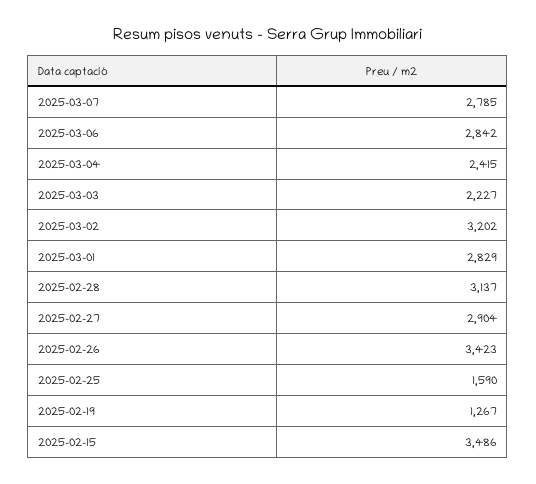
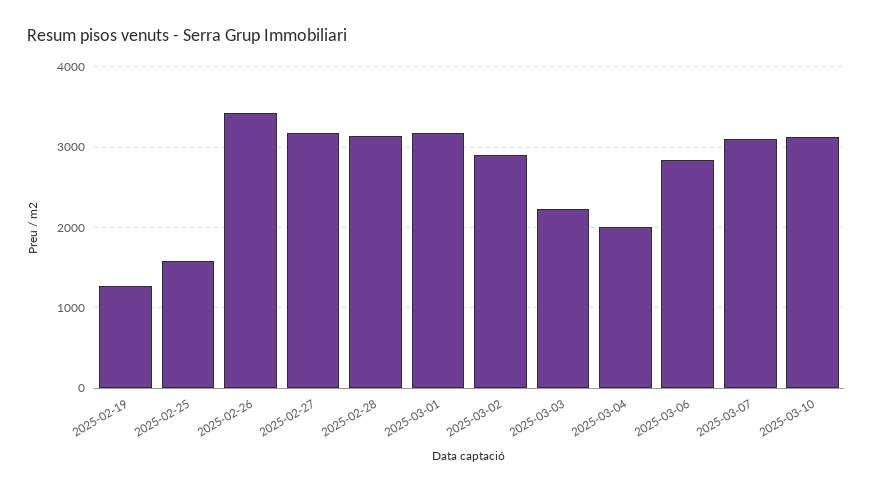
2025-03-07: 2785 -> 3100
2025-03-04: 2415 -> 2000
2025-03-02: 3202 -> 2900
2025-03-01: 2829 -> 3200
2025-02-27: 2904 -> 3200
2025-02-15: 3486 -> none
2025-03-10: none -> 3100

